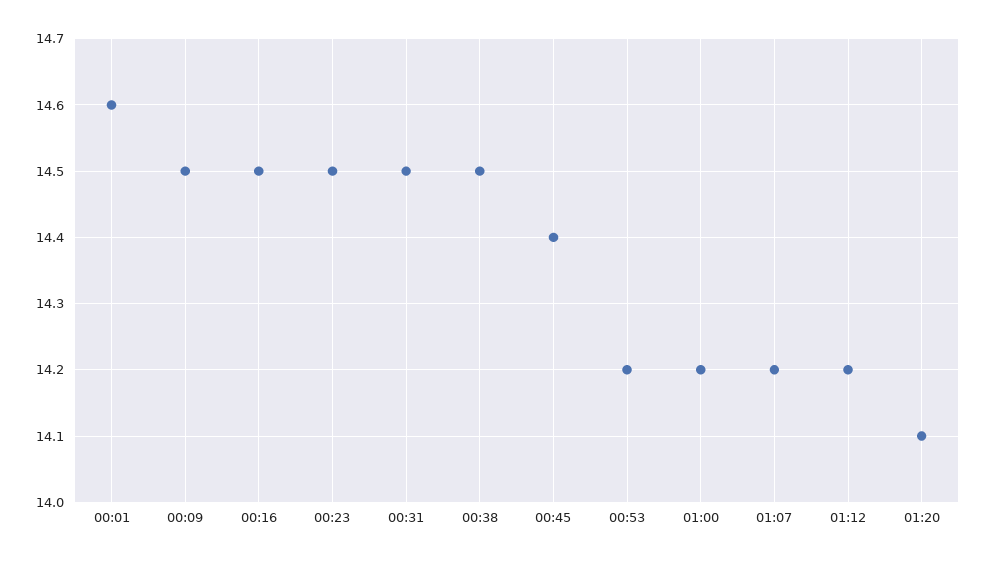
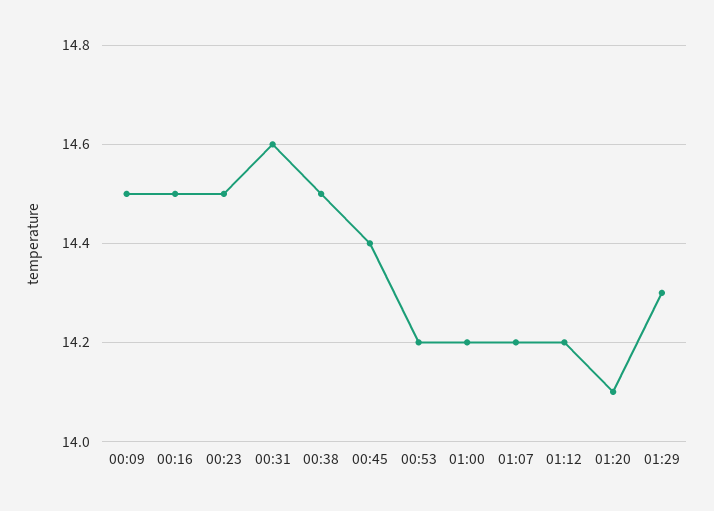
00:01: 14.6 -> none
00:31: 14.5 -> 14.6
01:29: none -> 14.3

